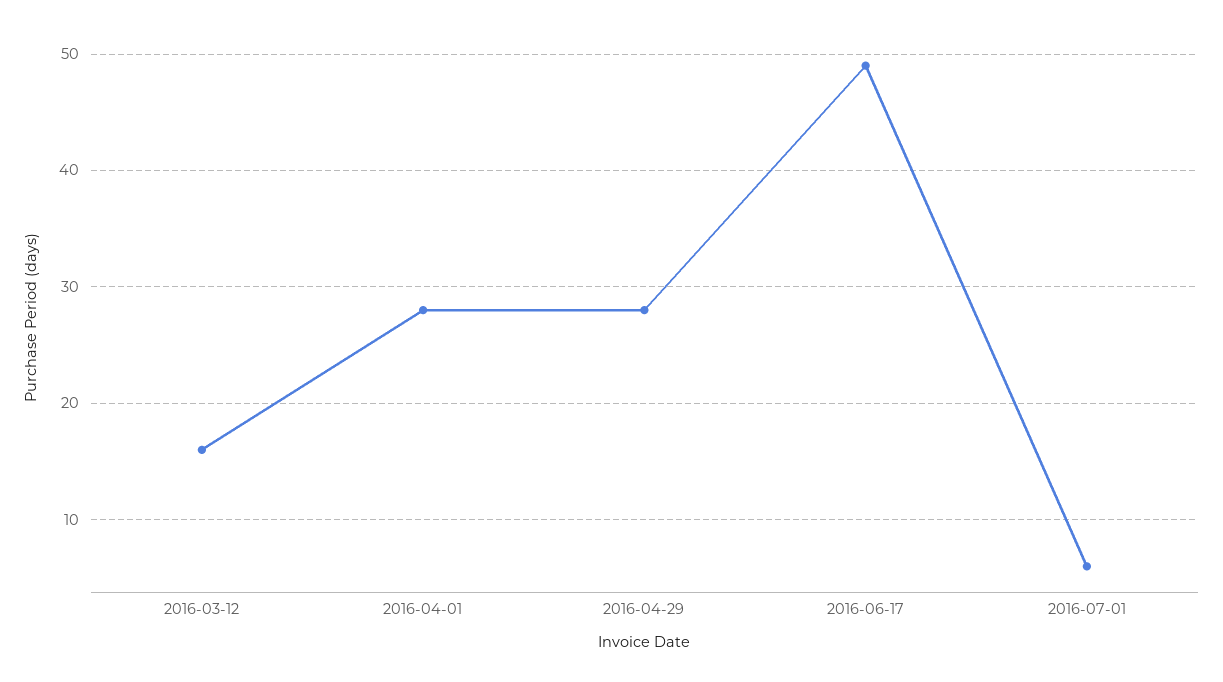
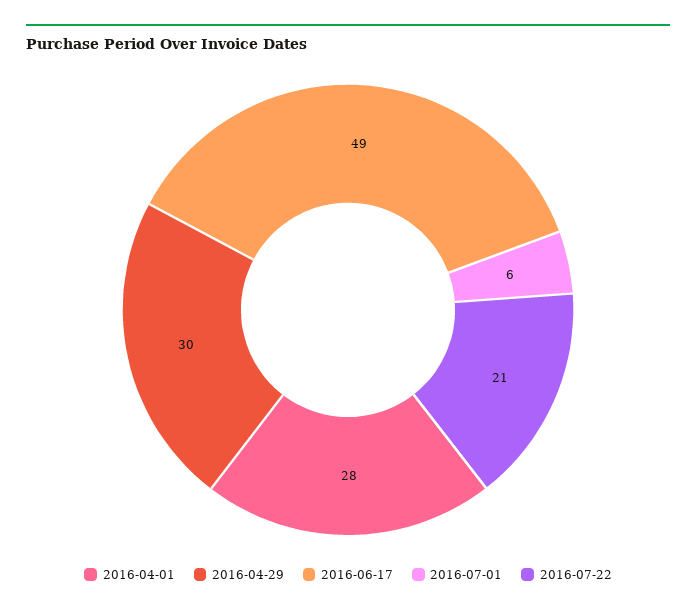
2016-03-12: 16 -> none
2016-04-29: 28 -> 30
2016-07-22: none -> 21

